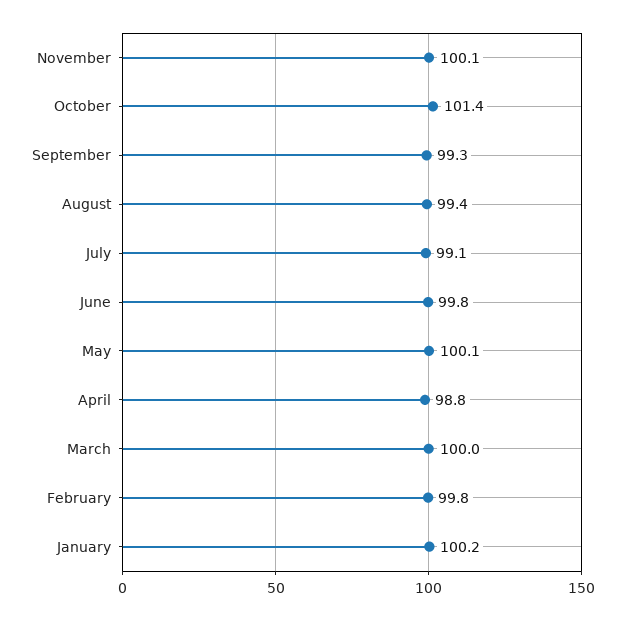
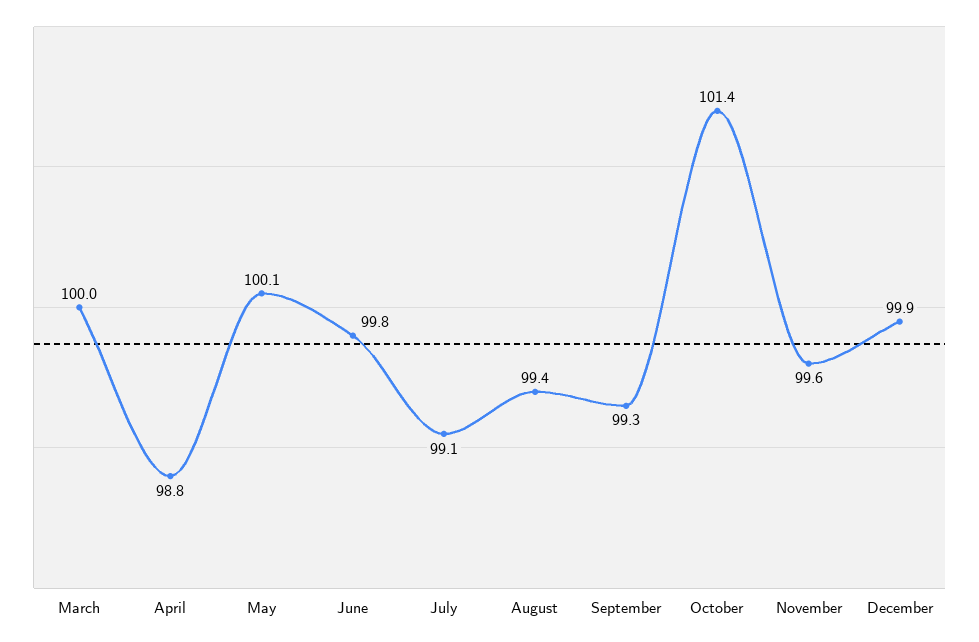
November: 100.1 -> 99.6
February: 99.8 -> none
January: 100.2 -> none
December: none -> 99.9

